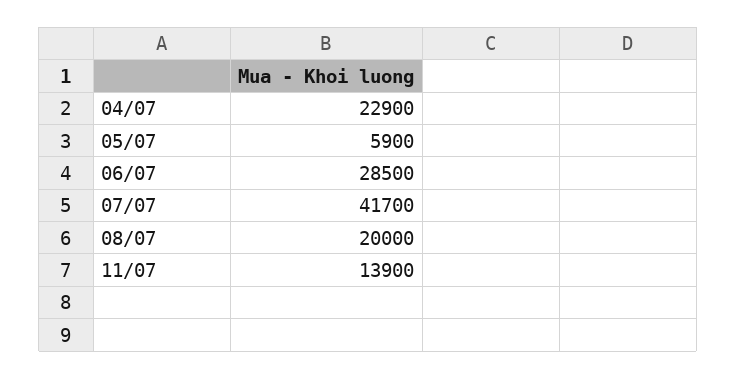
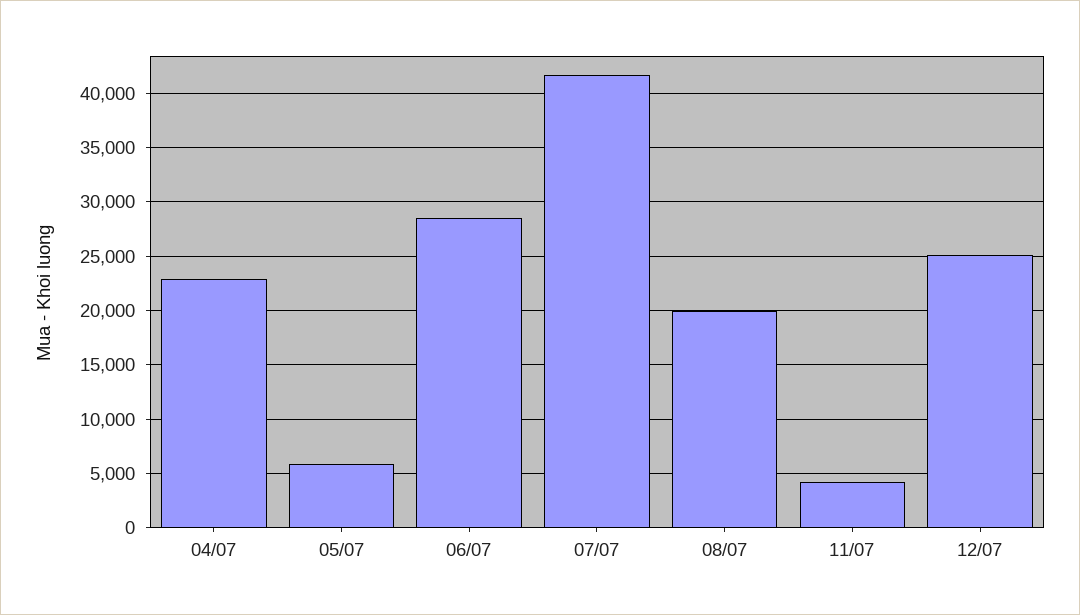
11/07: 13900 -> 4000
12/07: none -> 25000

